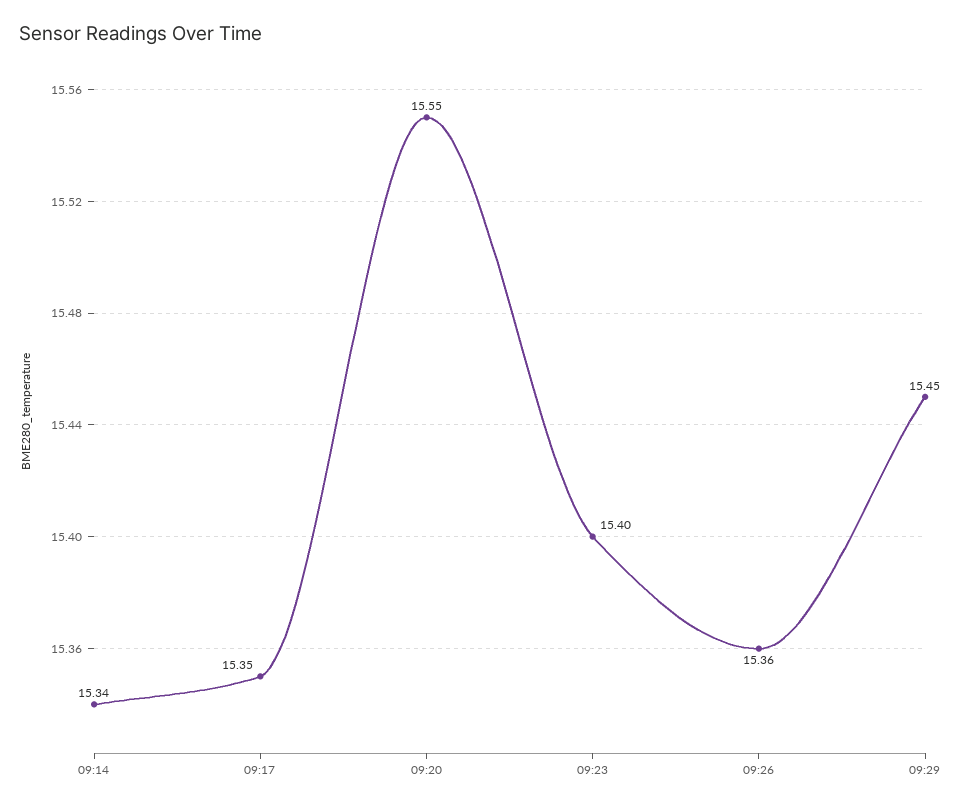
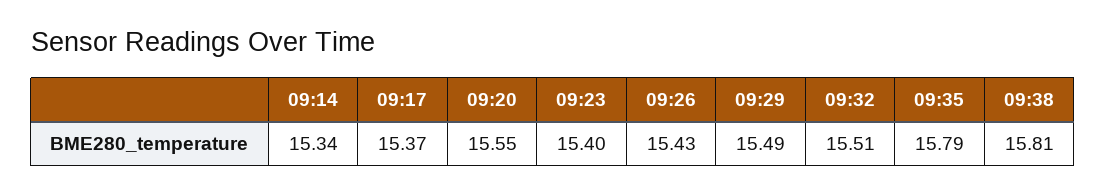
09:17: 15.35 -> 15.37
09:26: 15.36 -> 15.43
09:29: 15.45 -> 15.49
09:32: none -> 15.51
09:35: none -> 15.79
09:38: none -> 15.81

